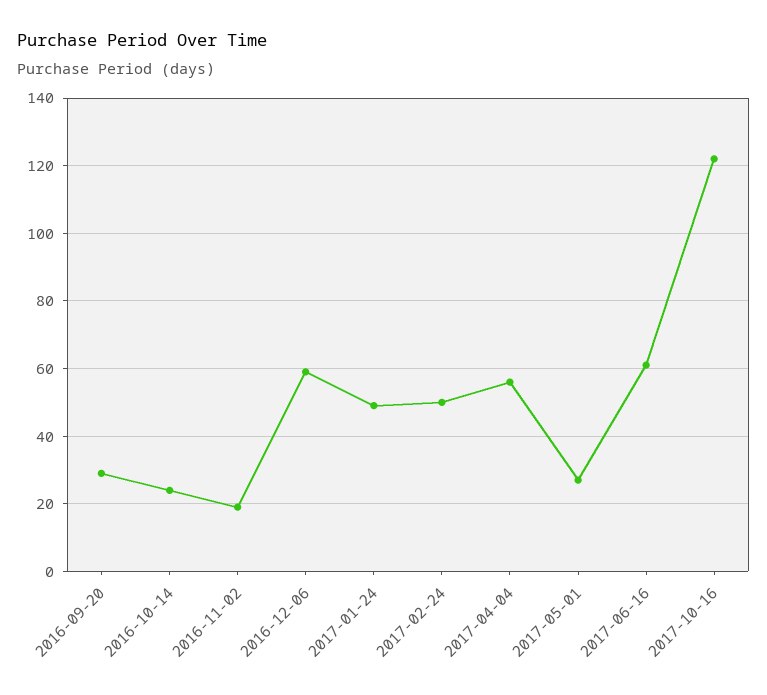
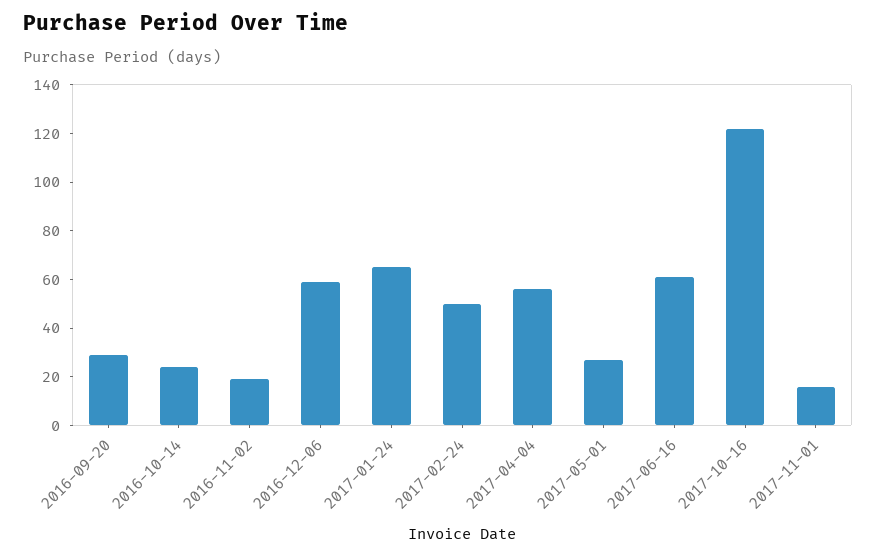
2017-01-24: 50 -> 65
2017-11-01: none -> 15

